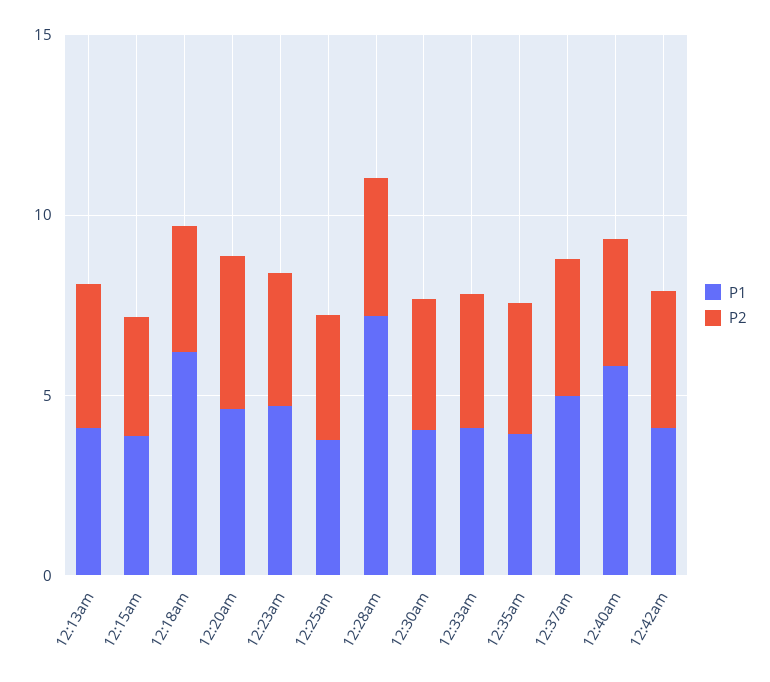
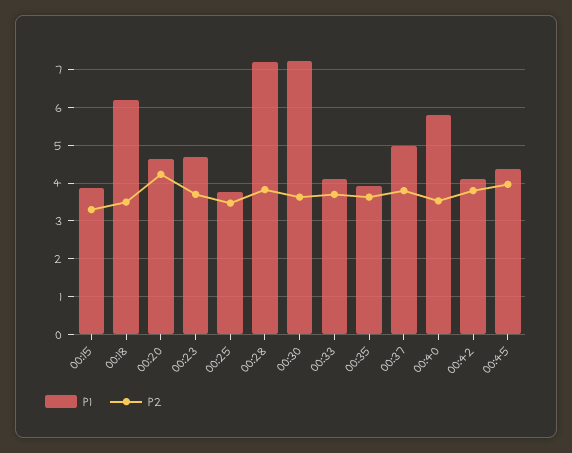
P1, 12:13am: 4 -> none
P2, 12:13am: 4 -> none
P1, 12:30am: 4 -> 7.2
P1, 00:45: none -> 4.4
P2, 00:45: none -> 4

